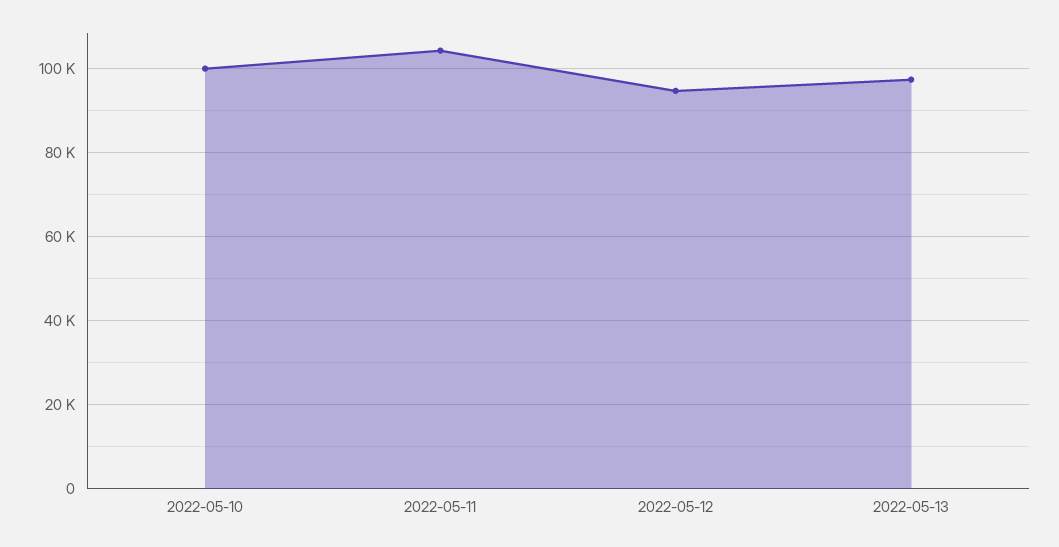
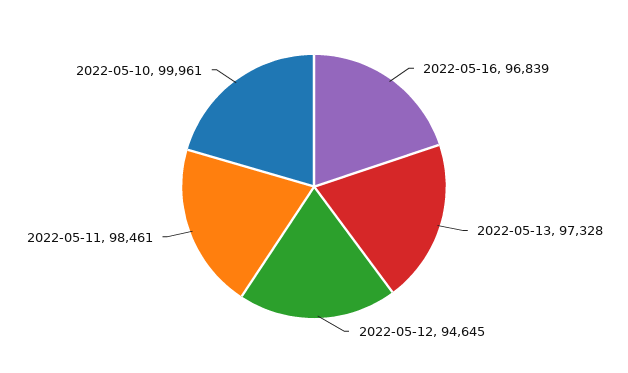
2022-05-11: 104000 -> 98461
2022-05-16: none -> 96839

